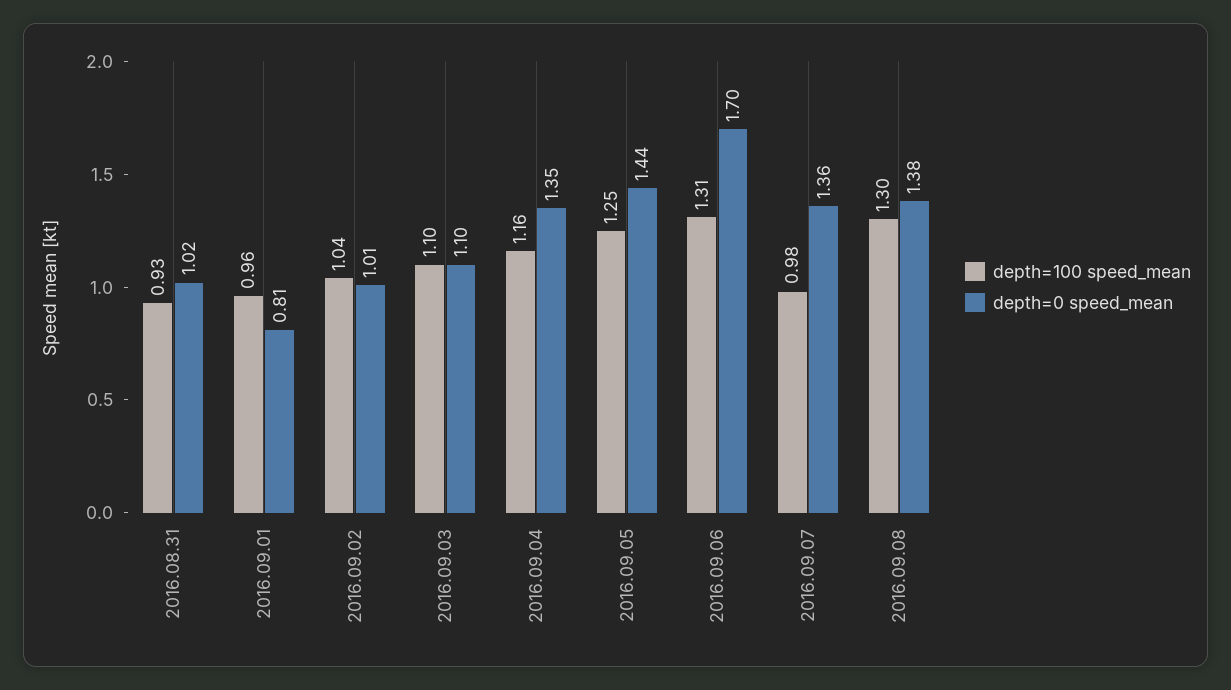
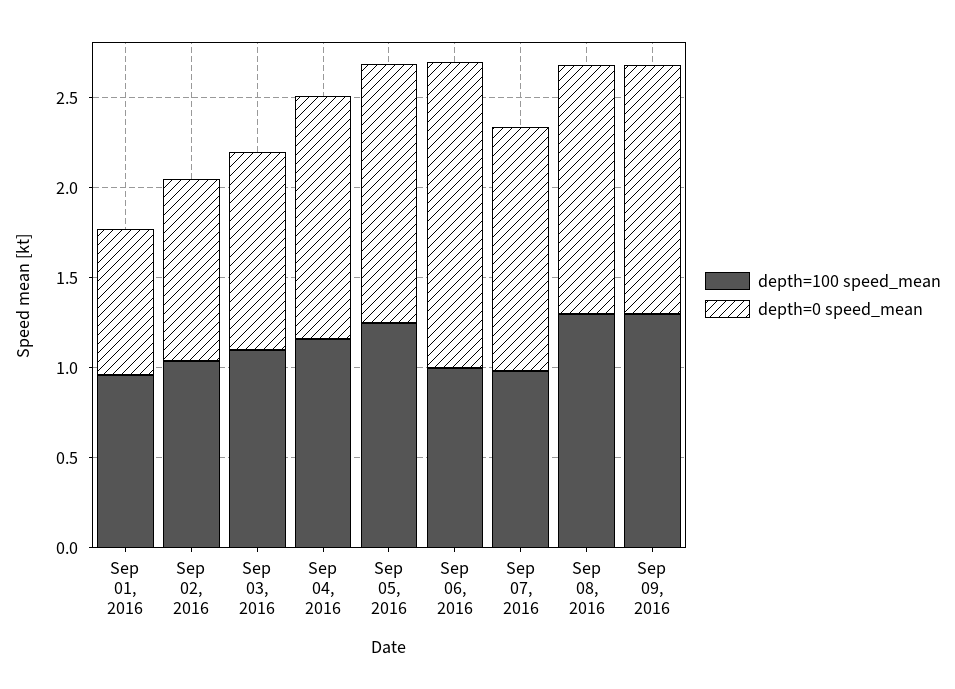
depth=100 speed_mean, 2016.08.31: 0.93 -> none
depth=0 speed_mean, 2016.08.31: 1.02 -> none
depth=100 speed_mean, 2016.09.06: 1.31 -> 1
depth=100 speed_mean, Sep 09, 2016: none -> 1.3
depth=0 speed_mean, Sep 09, 2016: none -> 1.4

